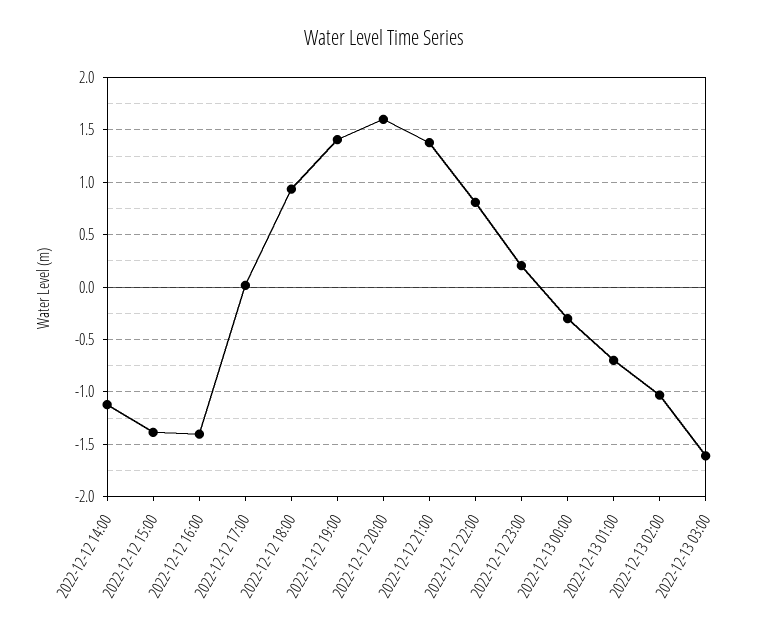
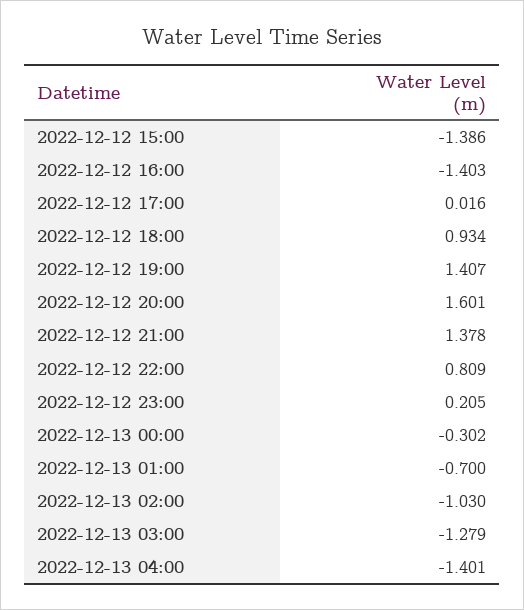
2022-12-12 14:00: -1.1 -> none
2022-12-13 03:00: -1.6 -> -1.279
2022-12-13 04:00: none -> -1.401

